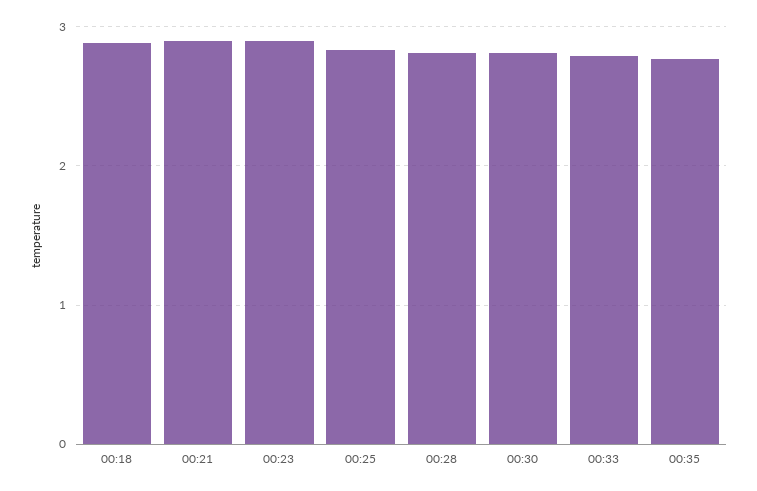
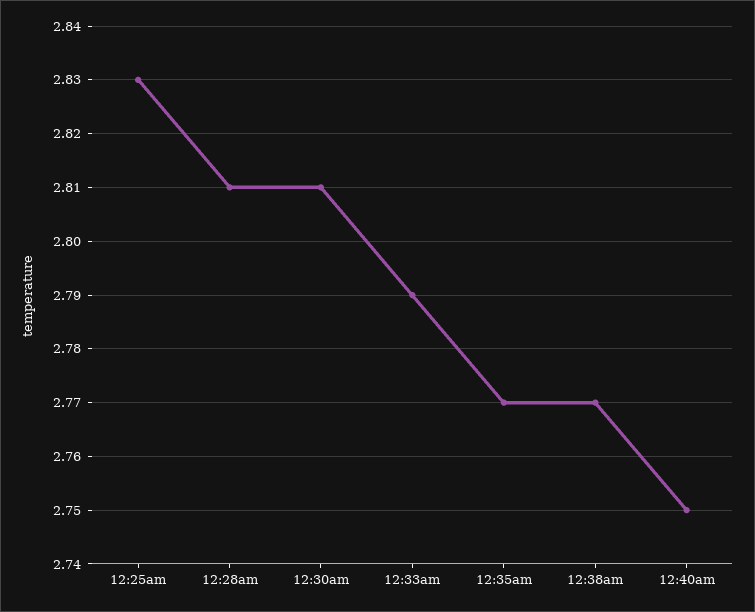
00:18: 2.9 -> none
00:21: 2.9 -> none
00:23: 2.9 -> none
12:38am: none -> 2.77
12:40am: none -> 2.75

